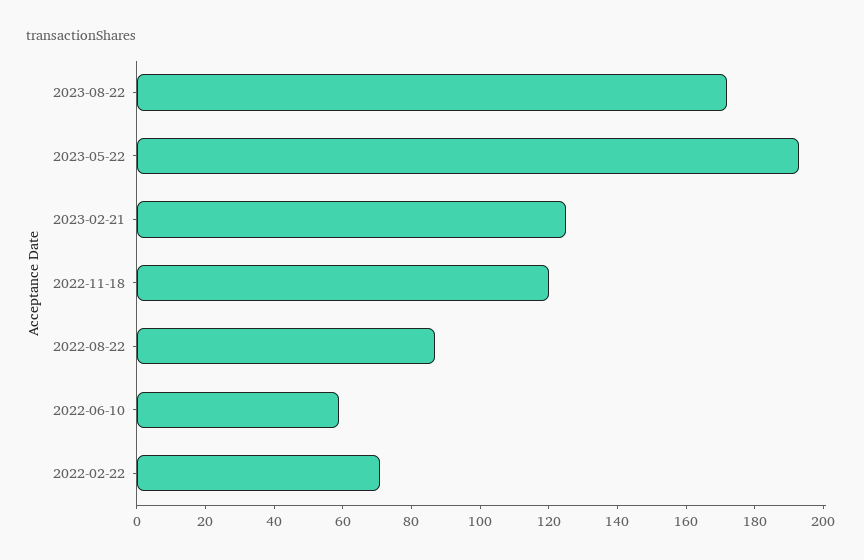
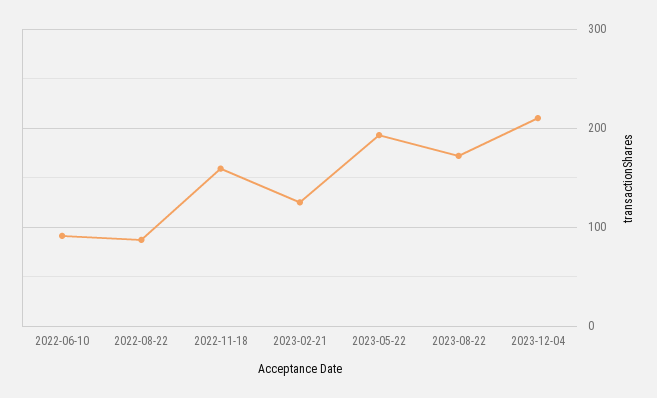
2022-11-18: 120 -> 160
2022-06-10: 60 -> 90
2022-02-22: 70 -> none
2023-12-04: none -> 210

